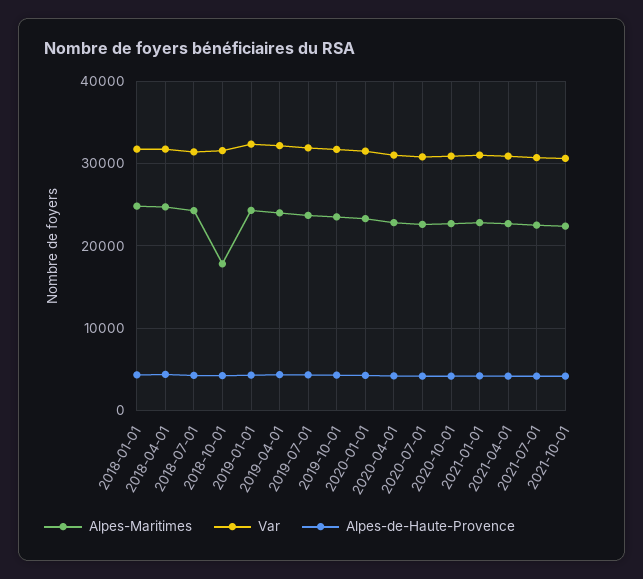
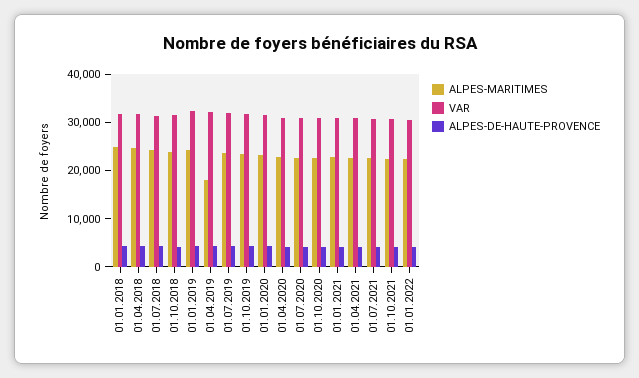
Alpes-Maritimes, 2018-10-01: 18000 -> 24000
Alpes-Maritimes, 2019-04-01: 24000 -> 18000
Alpes-Maritimes, 01.01.2022: none -> 22000
Var, 01.01.2022: none -> 30000
Alpes-de-Haute-Provence, 01.01.2022: none -> 4000

